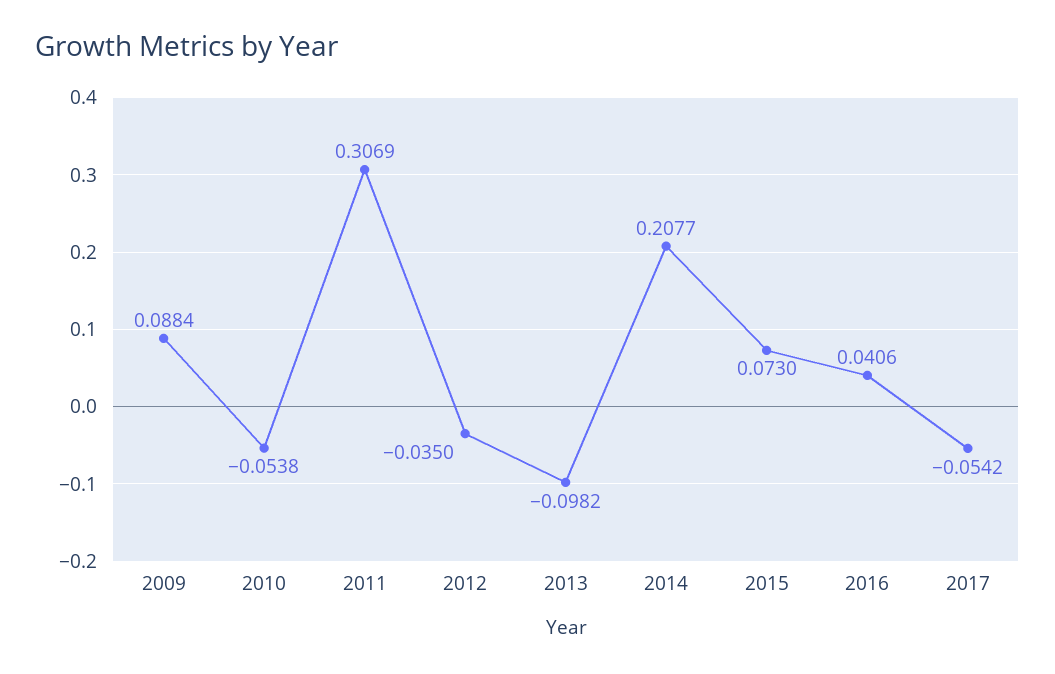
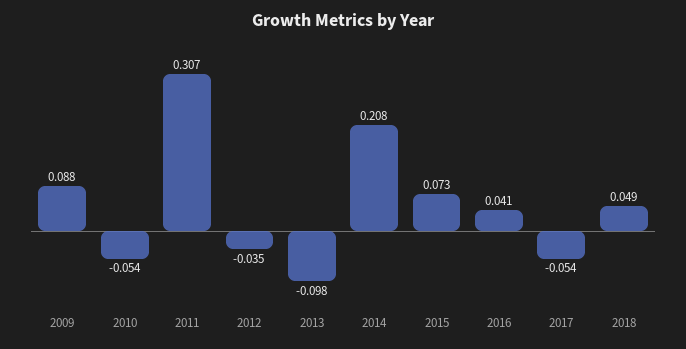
2018: none -> 0.049

